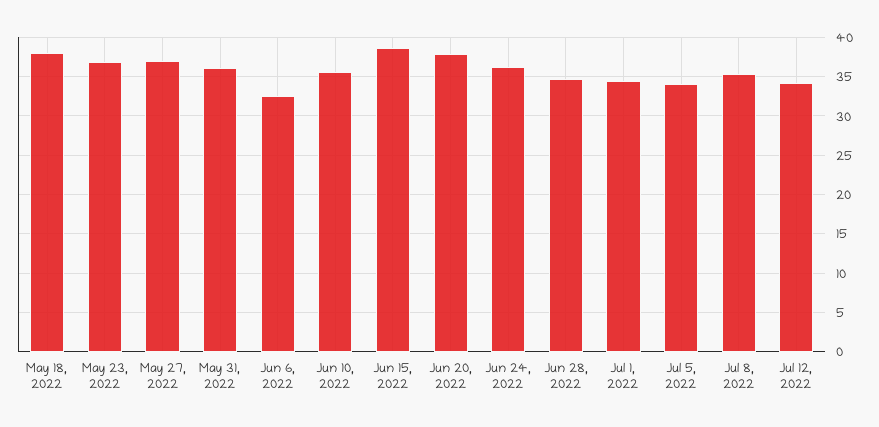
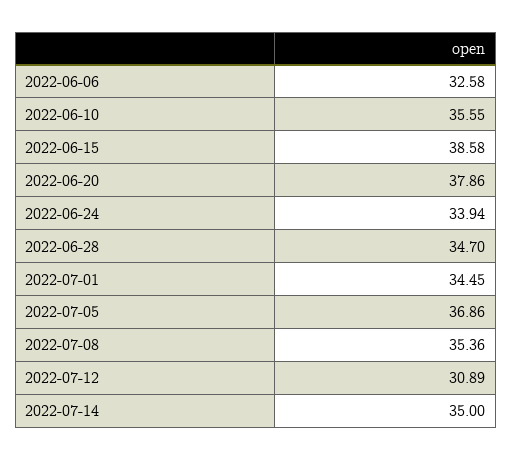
May 18, 2022: 38 -> none
May 23, 2022: 37 -> none
May 27, 2022: 37 -> none
May 31, 2022: 36 -> none
Jun 24, 2022: 36 -> 33.94
Jul 5, 2022: 34 -> 36.86
Jul 12, 2022: 34 -> 30.89
2022-07-14: none -> 35

